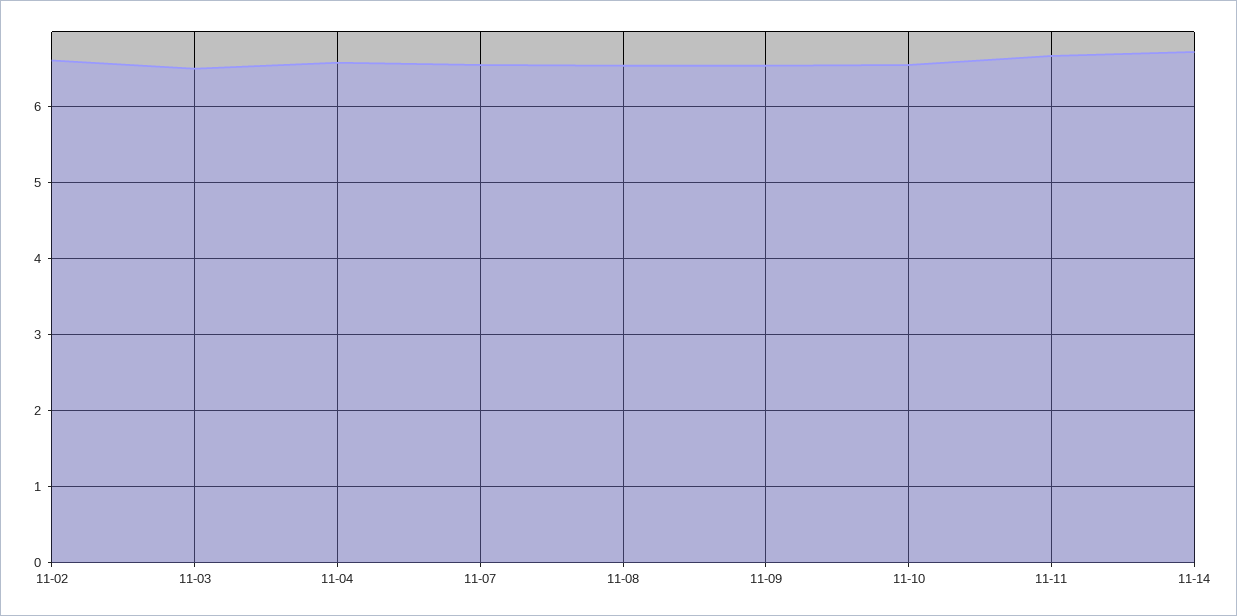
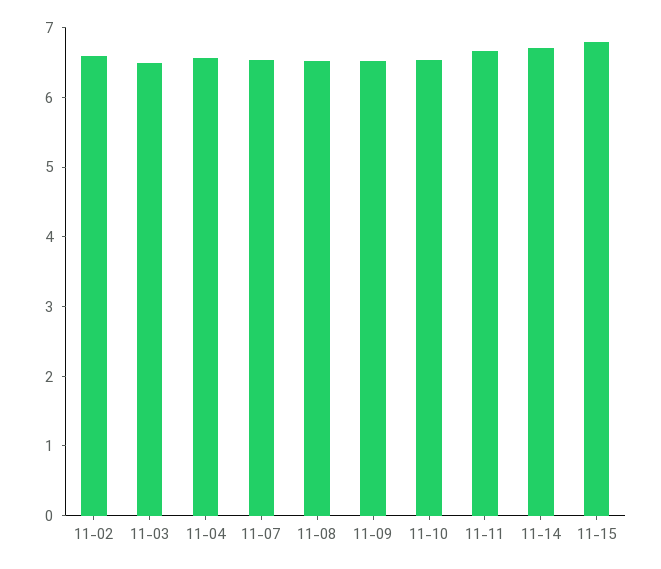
11-15: none -> 6.8

